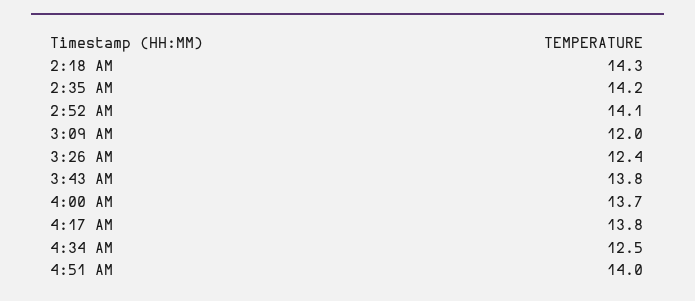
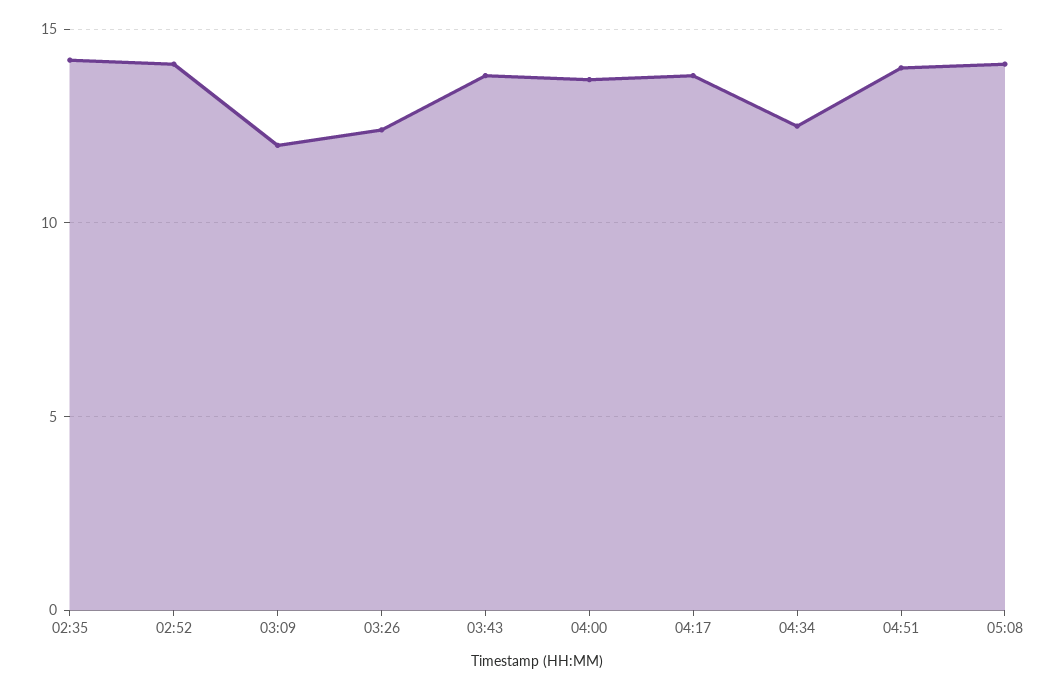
2:18 AM: 14.3 -> none
05:08: none -> 14

